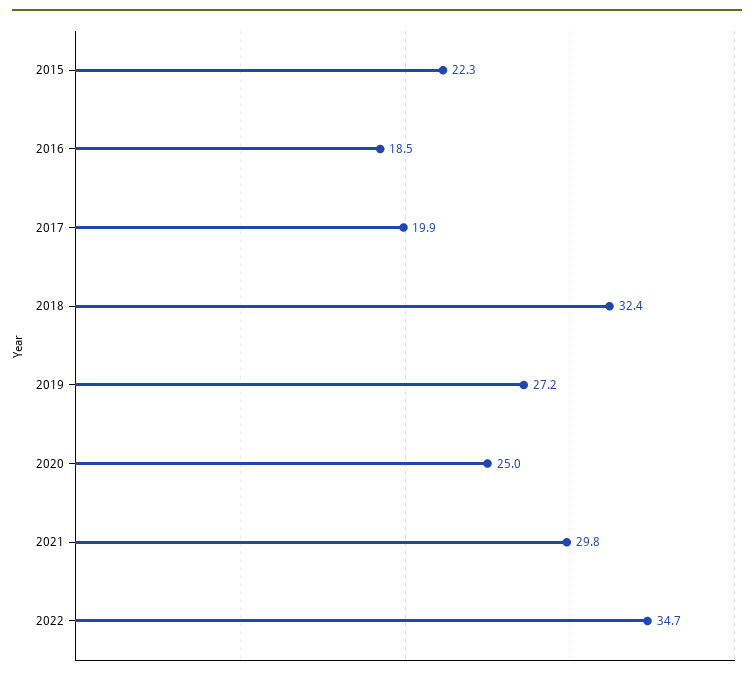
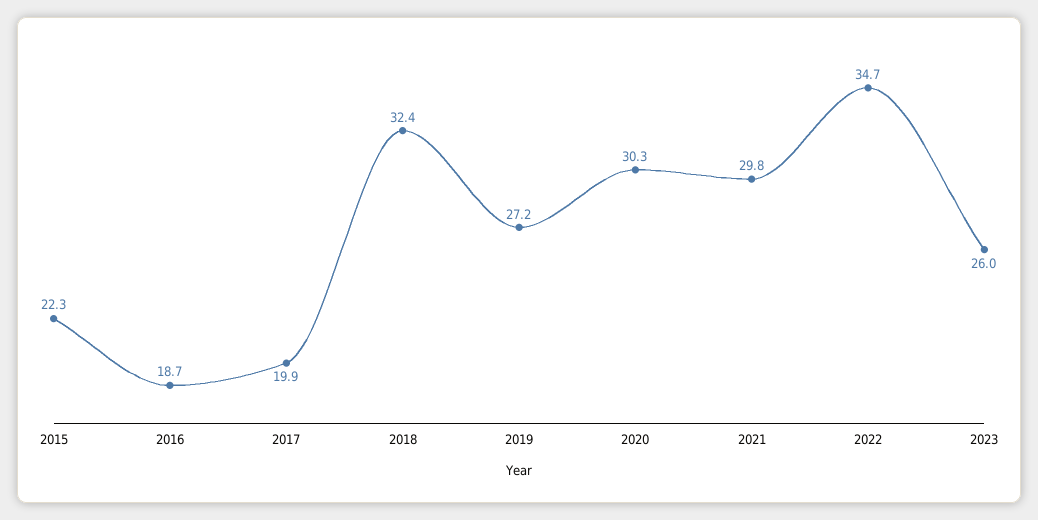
2016: 18.5 -> 18.7
2020: 25 -> 30.3
2023: none -> 26

